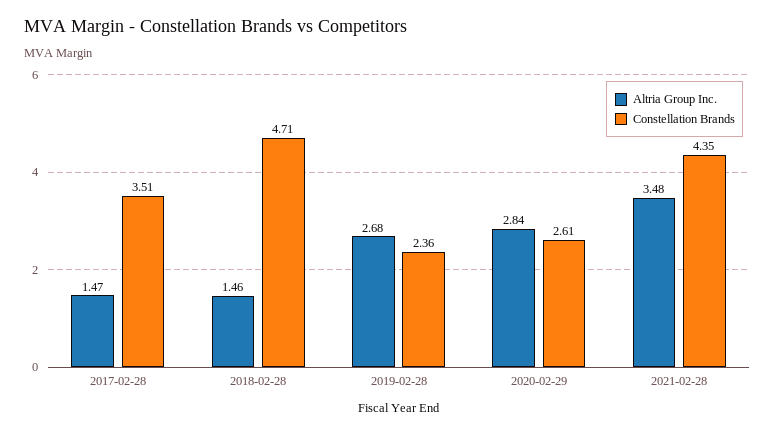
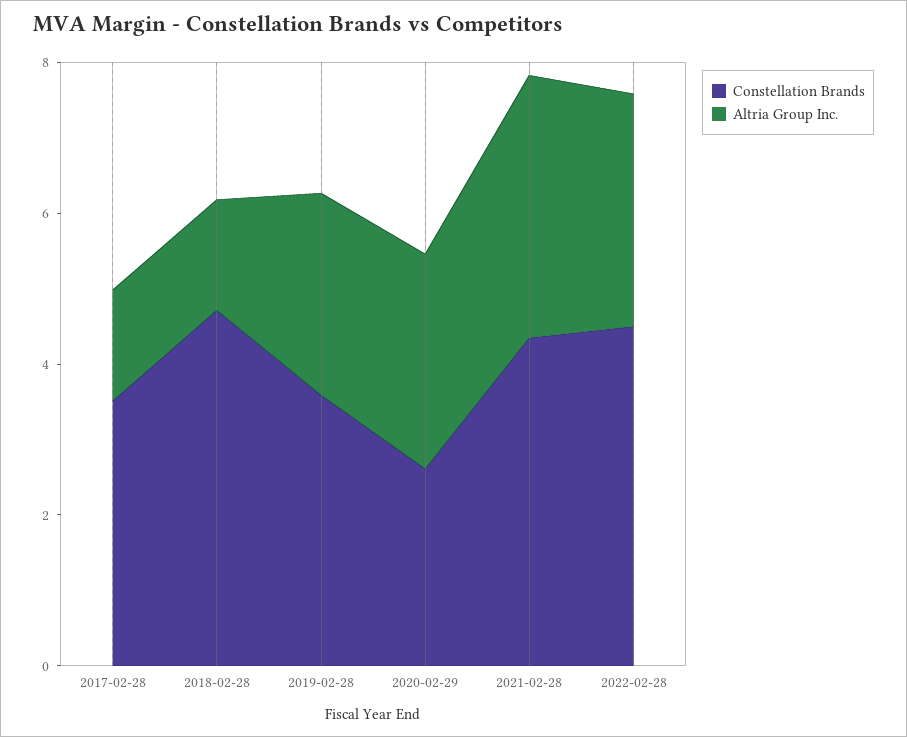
Constellation Brands, 2019-02-28: 2.36 -> 3.5
Constellation Brands, 2022-02-28: none -> 4.5
Altria Group Inc., 2022-02-28: none -> 3

